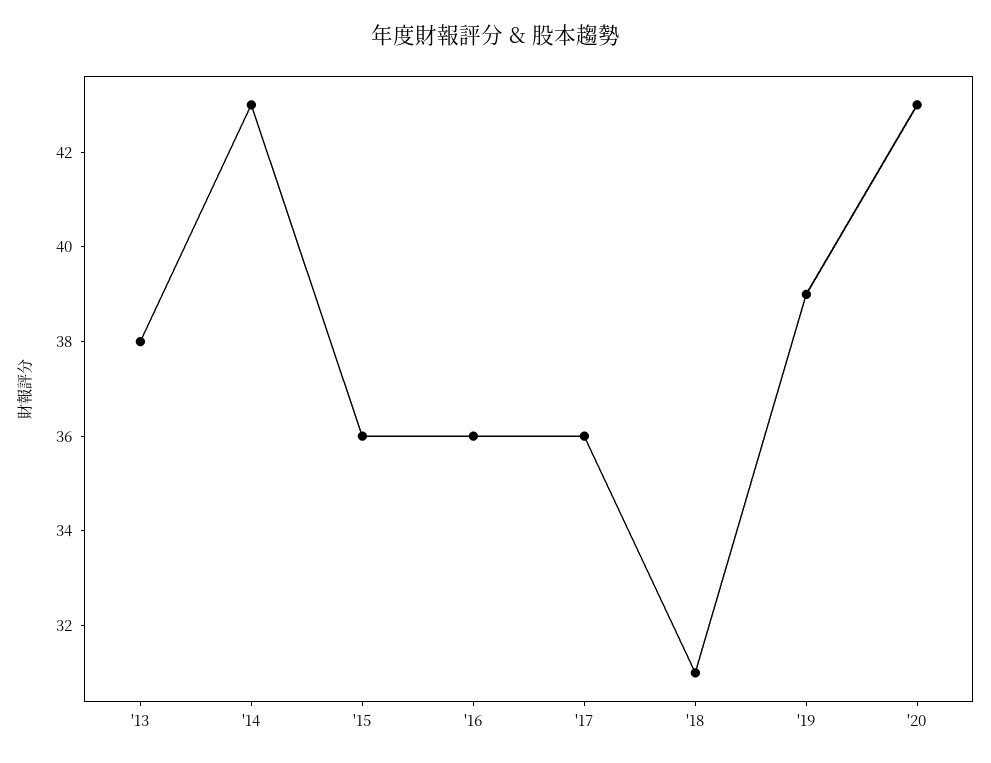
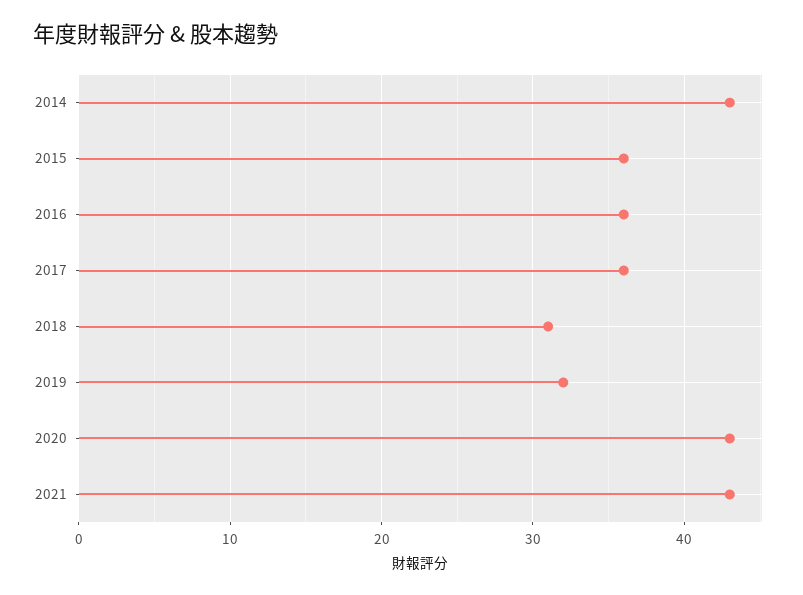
'13: 38 -> none
'19: 39 -> 32
2021: none -> 43

